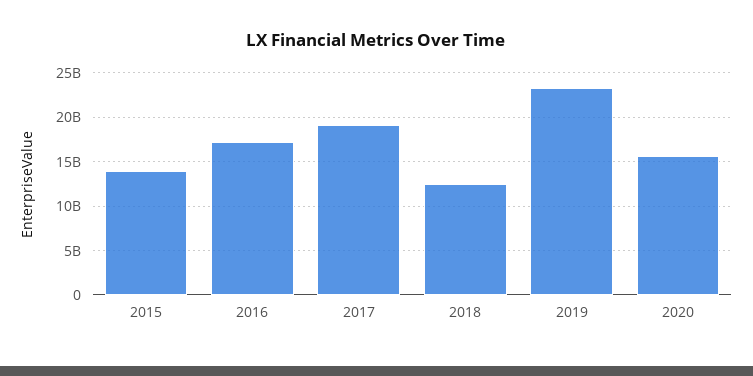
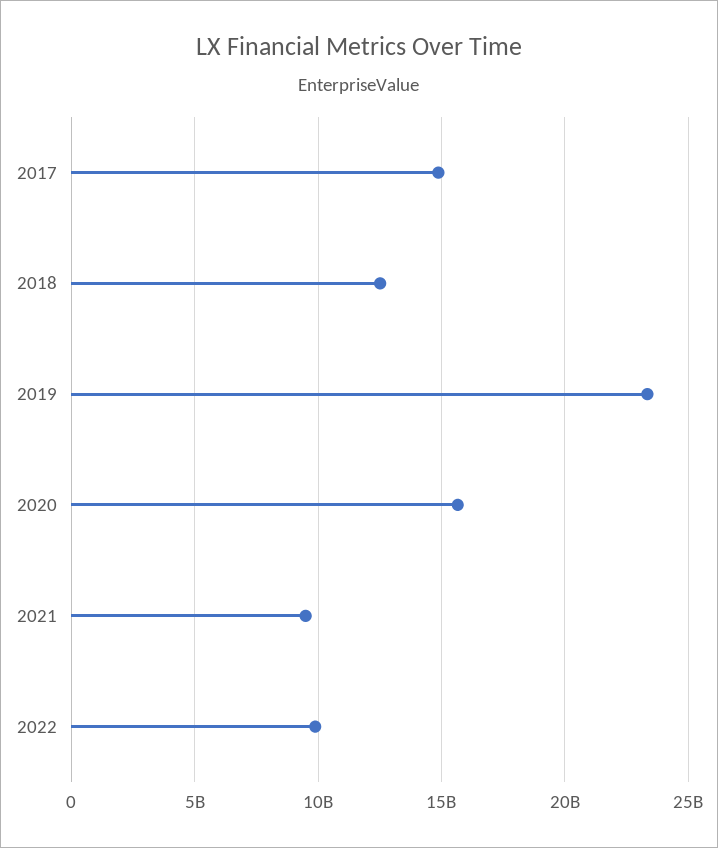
2015: 14000000000 -> none
2016: 17000000000 -> none
2017: 19000000000 -> 15000000000
2021: none -> 9500000000
2022: none -> 10000000000

